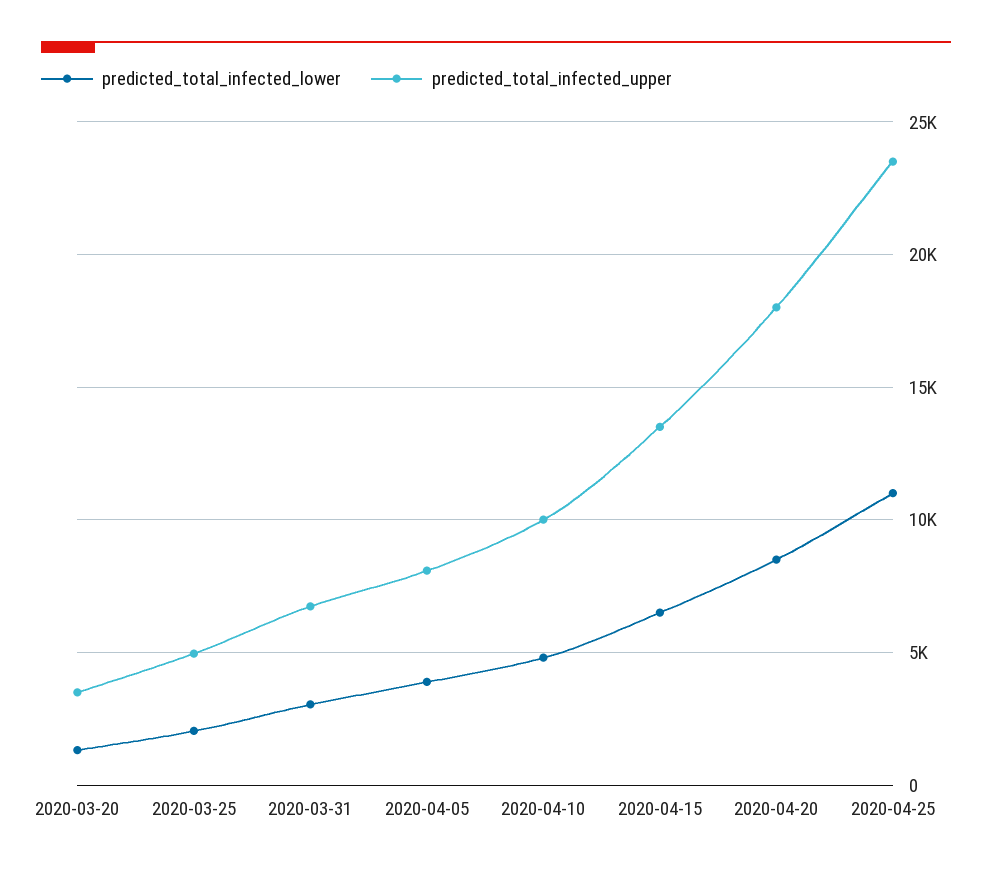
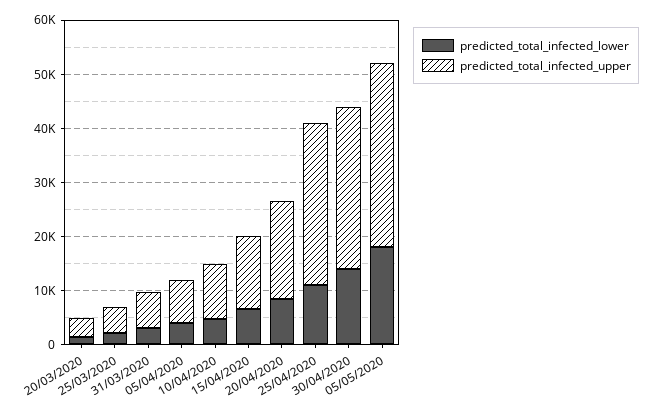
predicted_total_infected_upper, 2020-04-25: 23500 -> 30000
predicted_total_infected_lower, 30/04/2020: none -> 14000
predicted_total_infected_upper, 30/04/2020: none -> 30000
predicted_total_infected_lower, 05/05/2020: none -> 18000
predicted_total_infected_upper, 05/05/2020: none -> 34000

